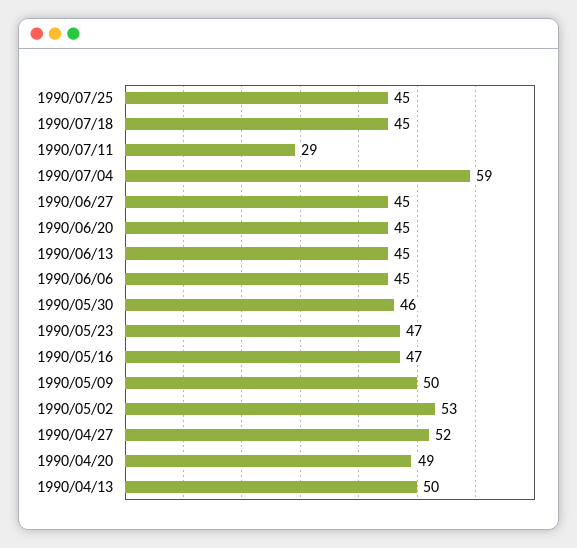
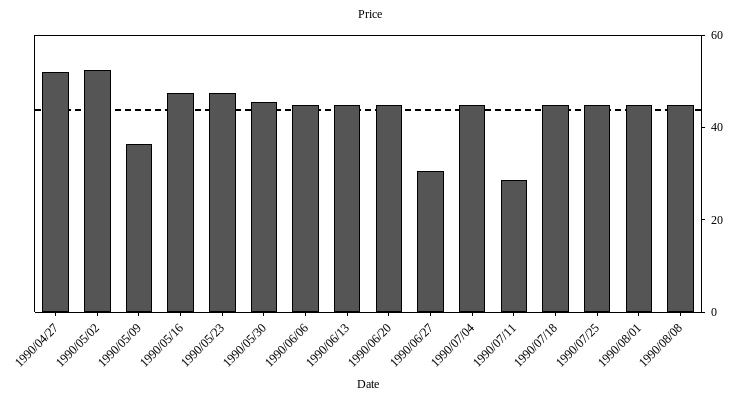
1990/07/04: 59 -> 45
1990/06/27: 45 -> 30
1990/05/09: 50 -> 35
1990/04/20: 49 -> none
1990/04/13: 50 -> none
1990/08/01: none -> 45
1990/08/08: none -> 45

